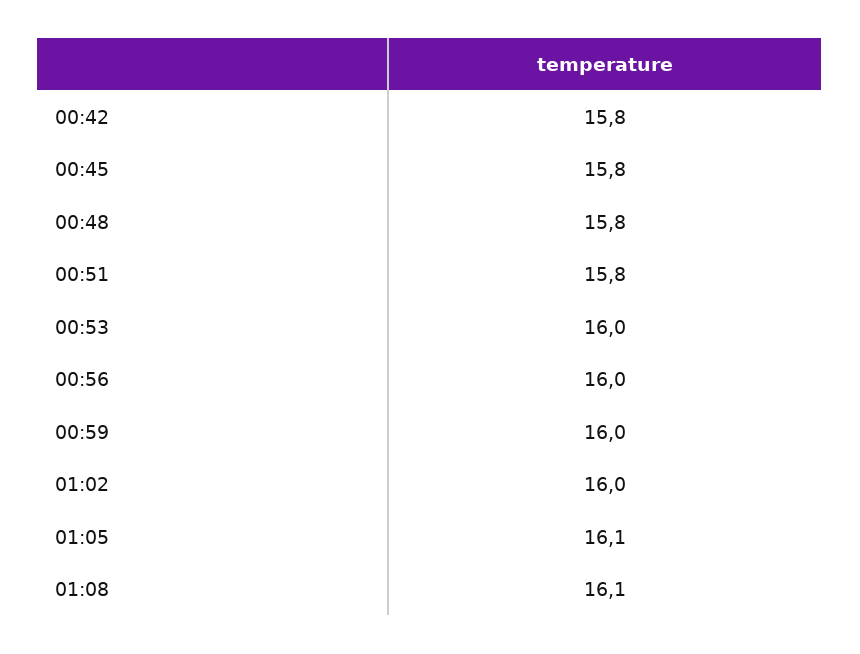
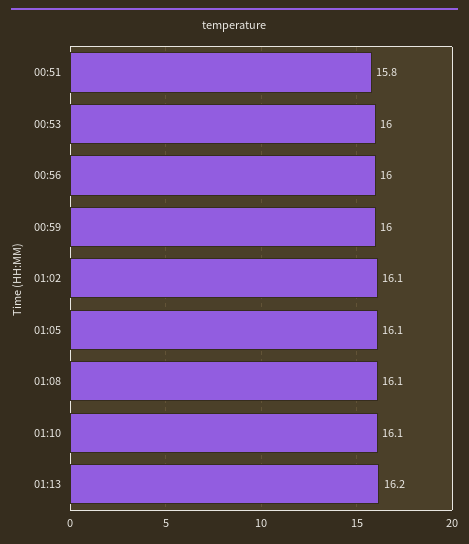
00:42: 15.8 -> none
00:45: 15.8 -> none
00:48: 15.8 -> none
01:02: 16 -> 16.1
01:10: none -> 16.1
01:13: none -> 16.2

